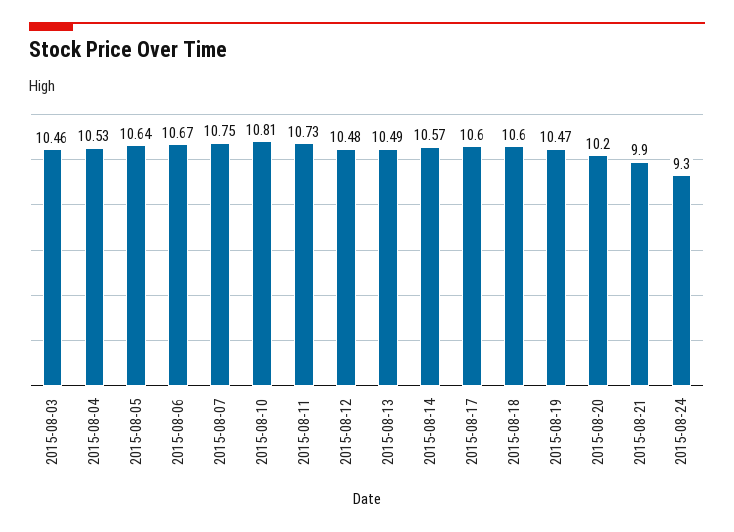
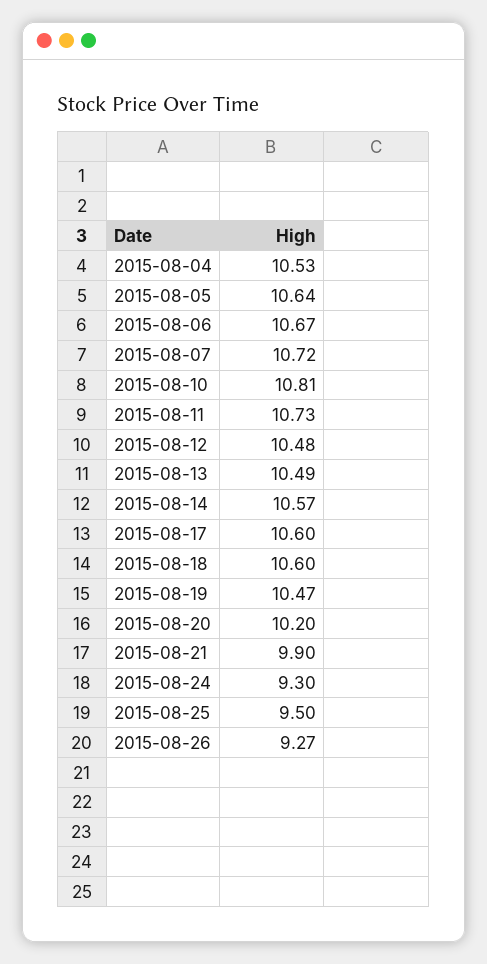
2015-08-03: 10.46 -> none
2015-08-07: 10.75 -> 10.72
2015-08-25: none -> 9.5
2015-08-26: none -> 9.27

